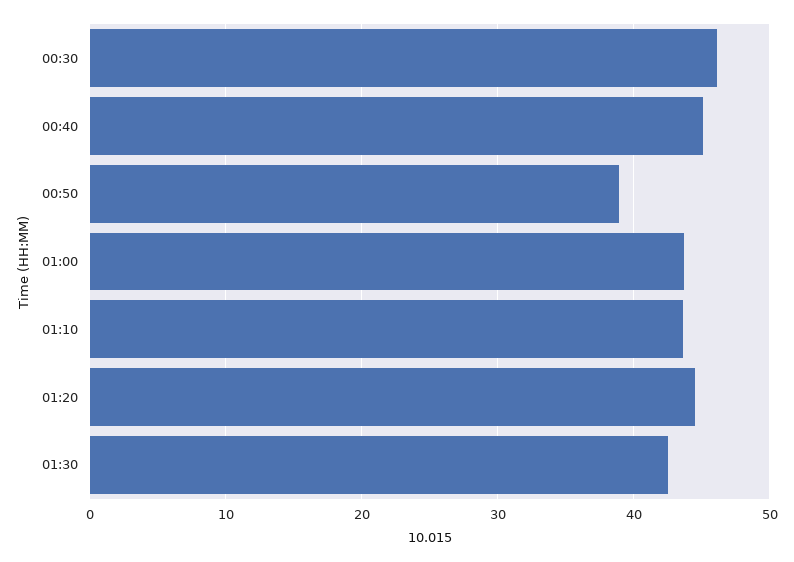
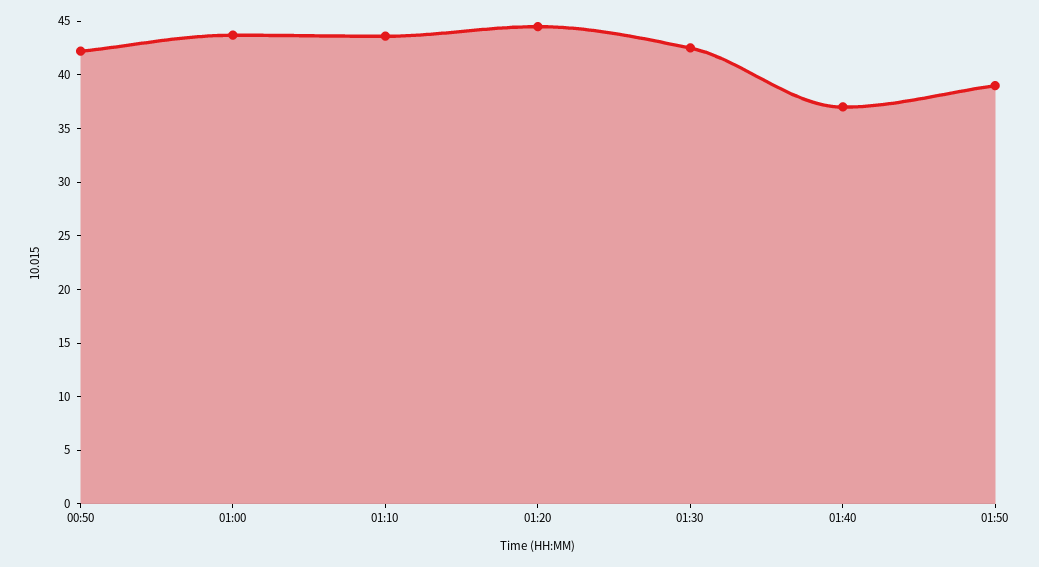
00:30: 46 -> none
00:40: 45 -> none
00:50: 39 -> 42
01:40: none -> 37
01:50: none -> 39

